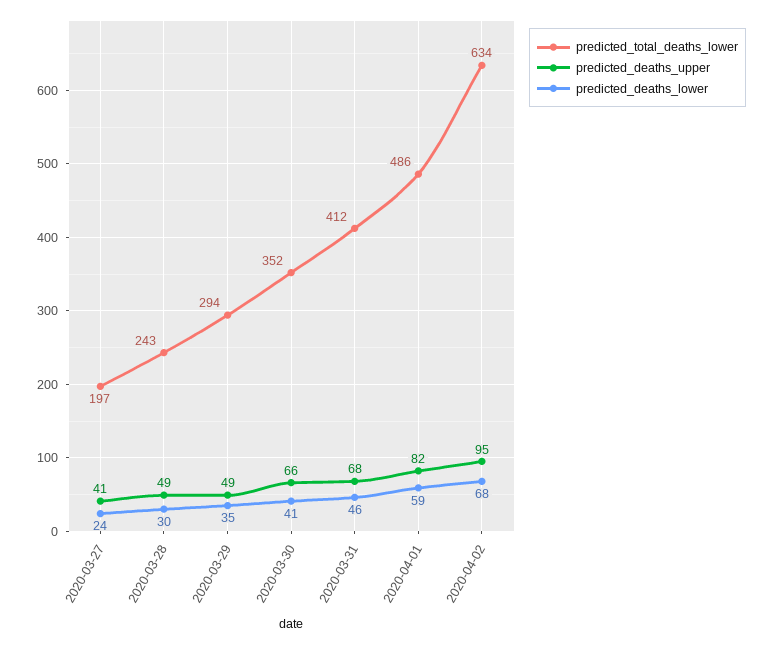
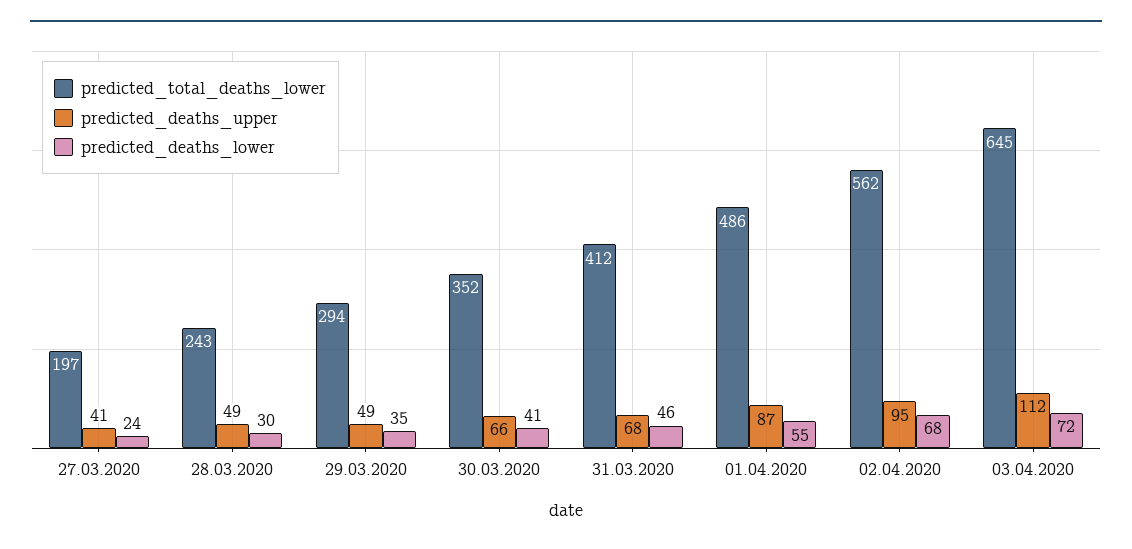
predicted_deaths_upper, 2020-04-01: 82 -> 87
predicted_deaths_lower, 2020-04-01: 59 -> 55
predicted_total_deaths_lower, 2020-04-02: 634 -> 562
predicted_total_deaths_lower, 03.04.2020: none -> 645
predicted_deaths_upper, 03.04.2020: none -> 112
predicted_deaths_lower, 03.04.2020: none -> 72

